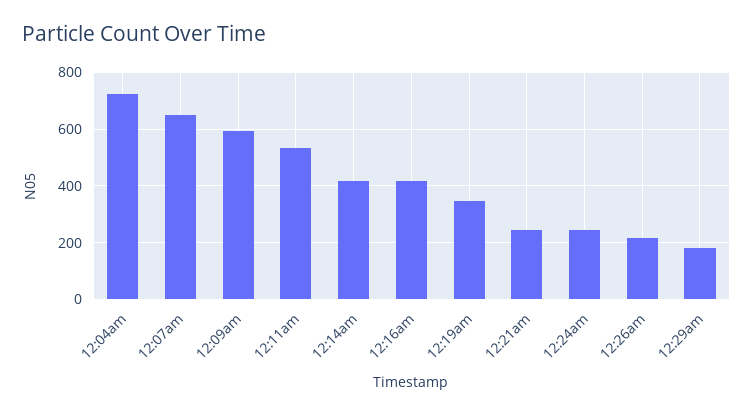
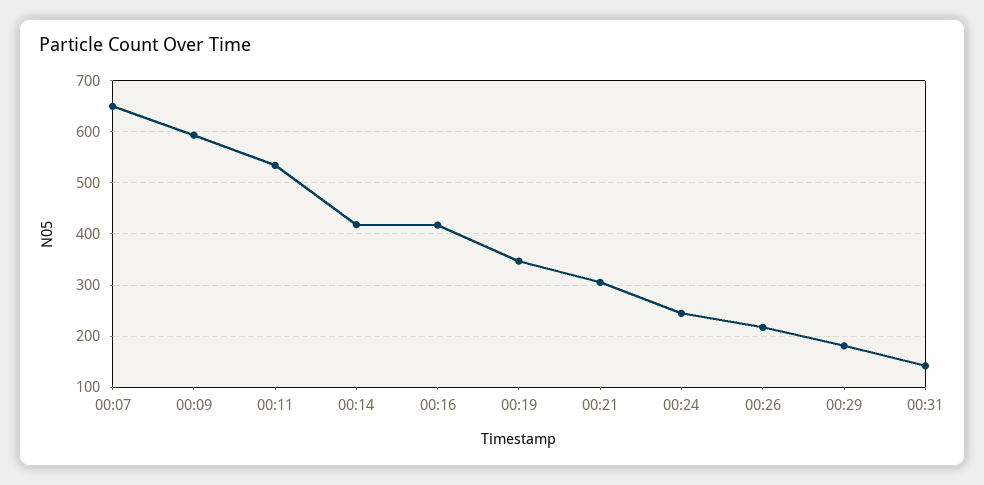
12:04am: 725 -> none
12:21am: 250 -> 300
00:31: none -> 140

